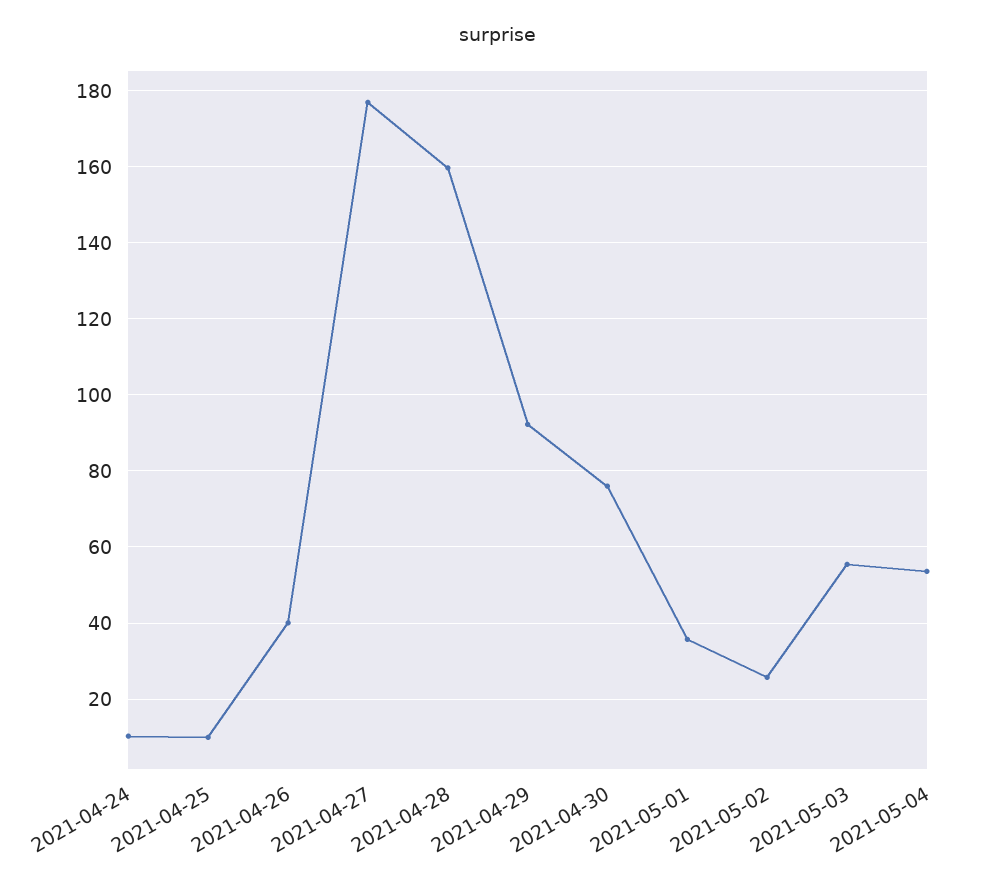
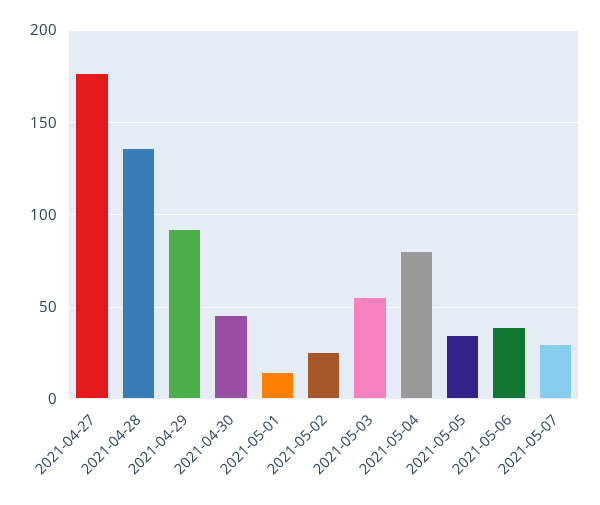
2021-04-24: 10 -> none
2021-04-25: 10 -> none
2021-04-26: 40 -> none
2021-04-28: 160 -> 135
2021-04-30: 76 -> 45
2021-05-01: 36 -> 15
2021-05-04: 54 -> 80
2021-05-05: none -> 35
2021-05-06: none -> 40
2021-05-07: none -> 30

